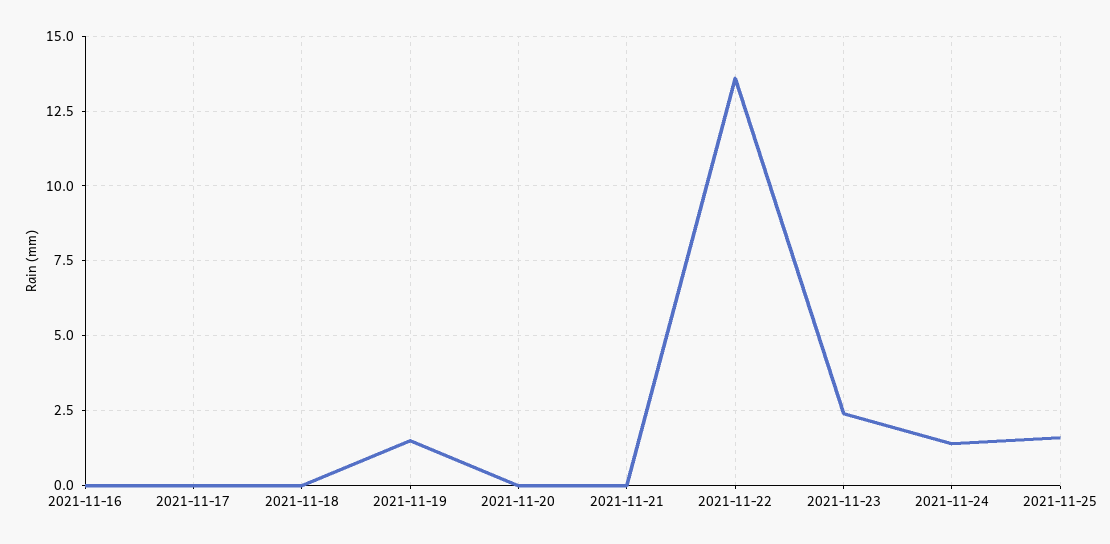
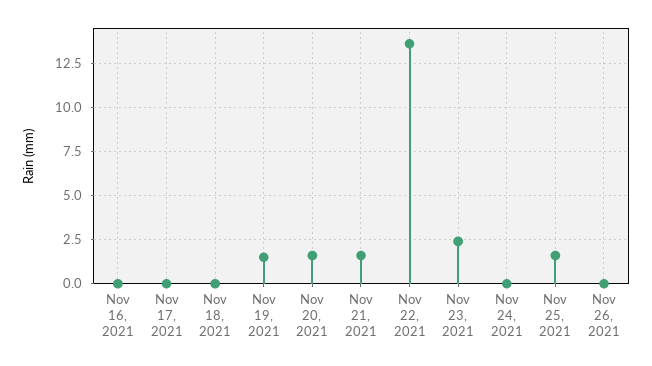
2021-11-20: 0 -> 1.5
2021-11-21: 0 -> 1.5
2021-11-24: 1.5 -> 0
Nov 26, 2021: none -> 0

